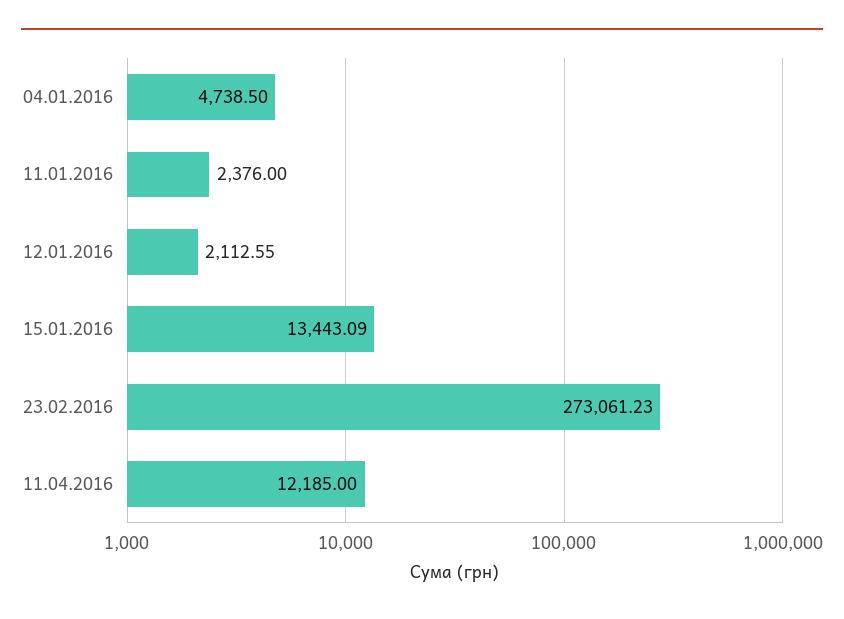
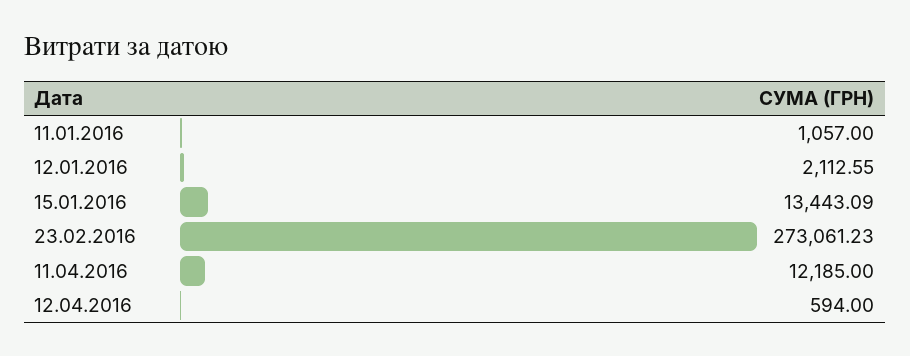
04.01.2016: 4738.5 -> none
11.01.2016: 2376 -> 1057
12.04.2016: none -> 594

